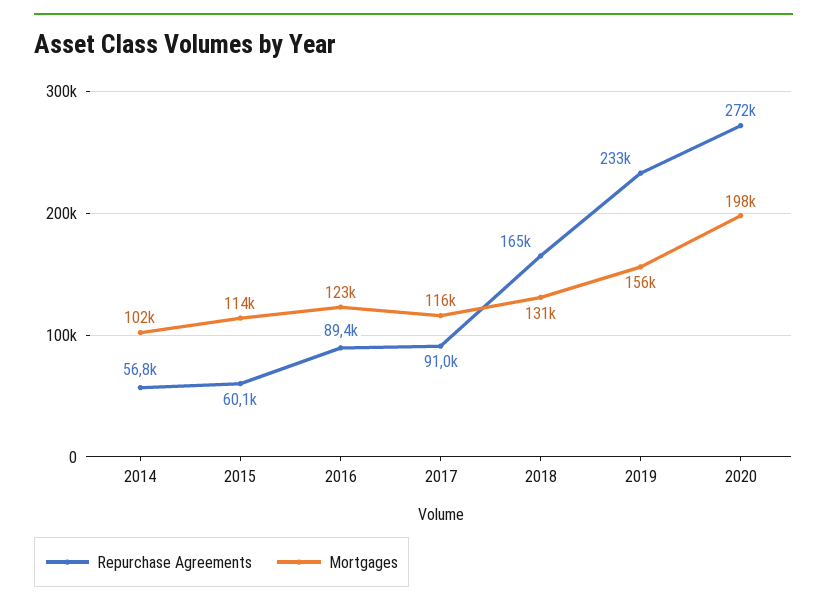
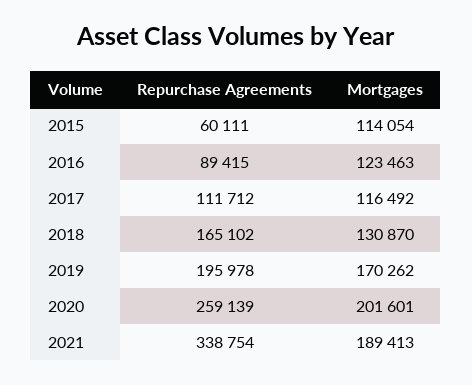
Repurchase Agreements, 2014: 56800 -> none
Mortgages, 2014: 102000 -> none
Repurchase Agreements, 2017: 91000 -> 111712
Repurchase Agreements, 2019: 233000 -> 195978
Mortgages, 2019: 156000 -> 170262
Repurchase Agreements, 2020: 272000 -> 259139
Mortgages, 2020: 198000 -> 201601
Repurchase Agreements, 2021: none -> 338754
Mortgages, 2021: none -> 189413

